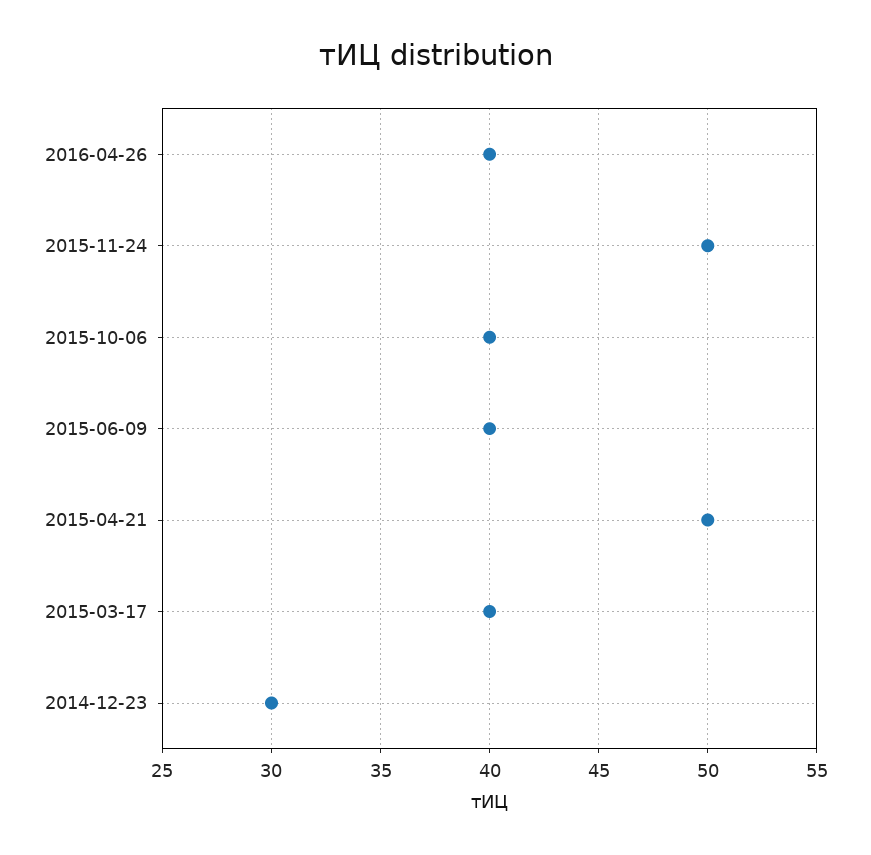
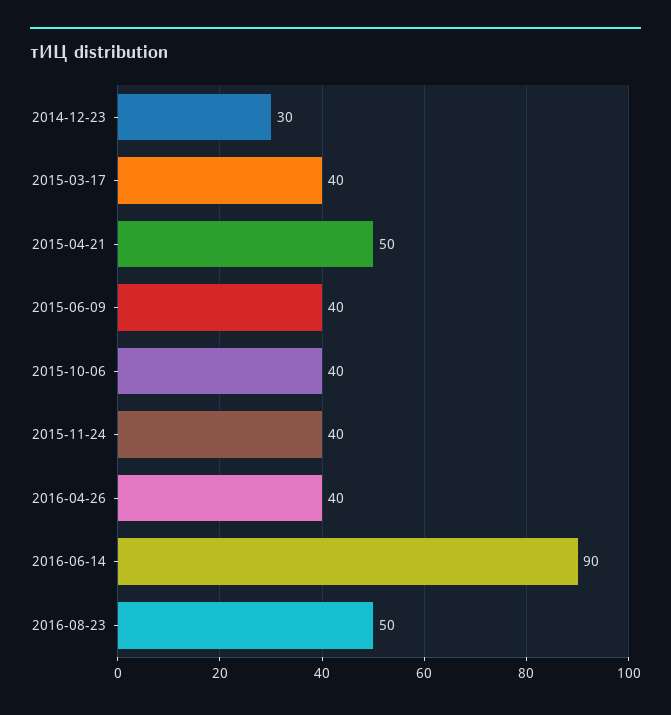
2015-11-24: 50 -> 40
2016-06-14: none -> 90
2016-08-23: none -> 50

